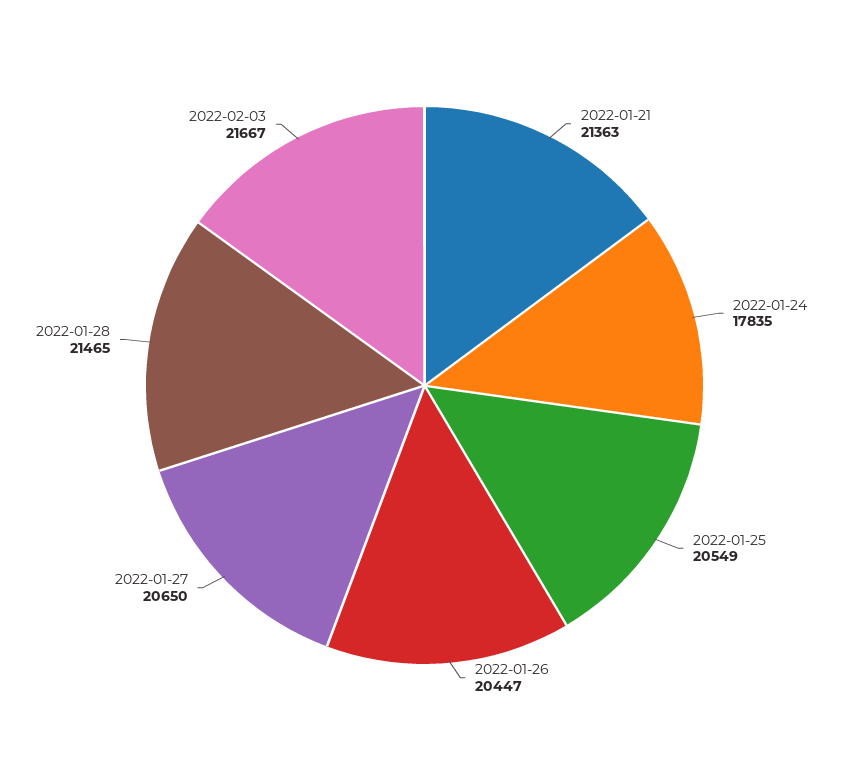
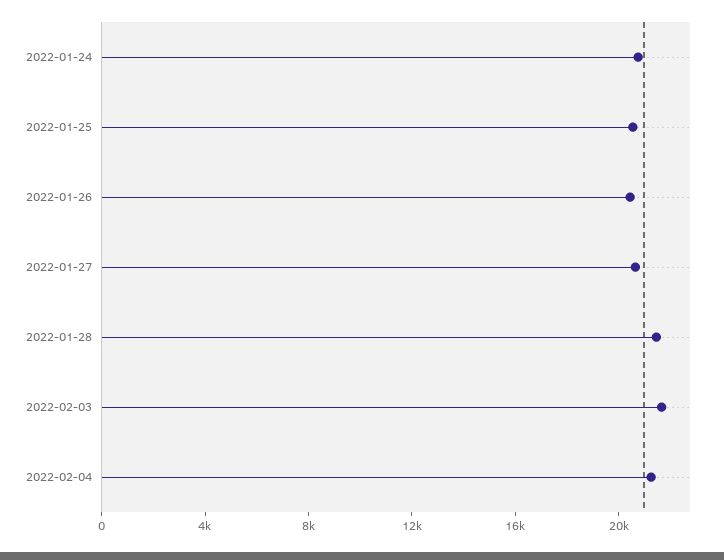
2022-01-21: 21363 -> none
2022-01-24: 17835 -> 21000
2022-02-04: none -> 21000

